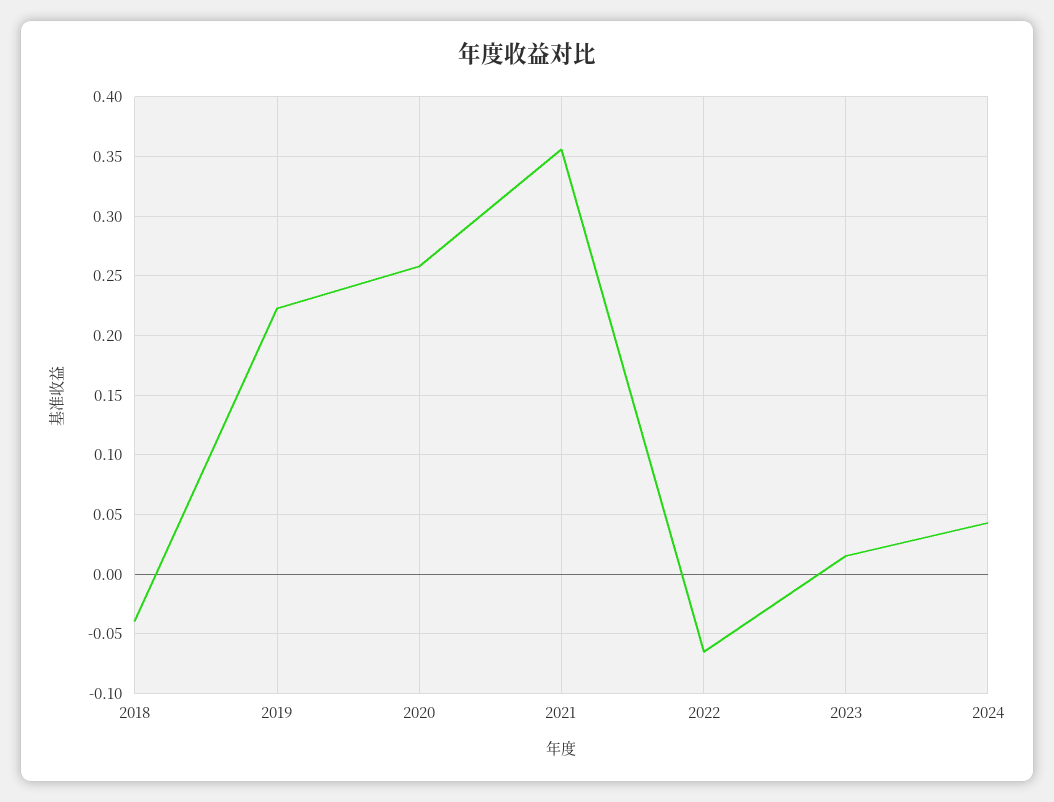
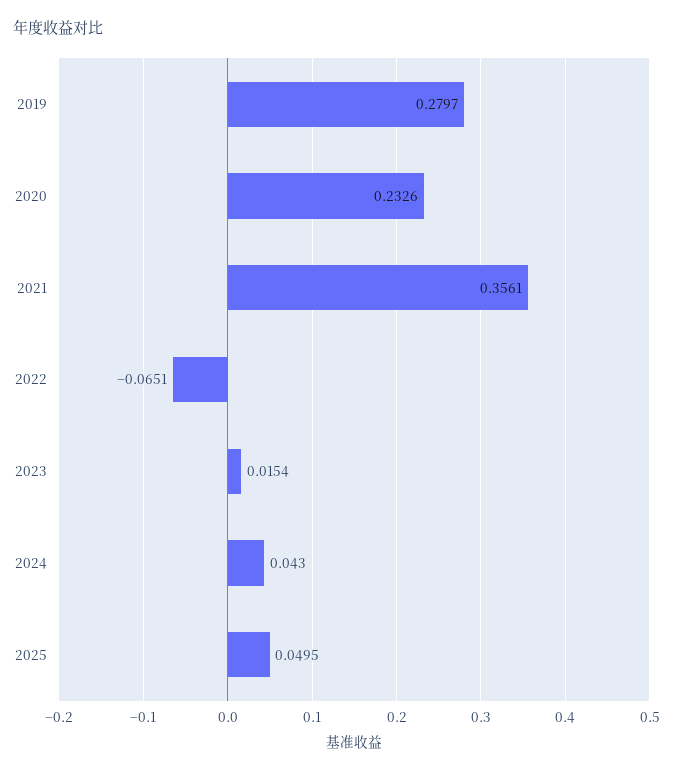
2018: -0.04 -> none
2019: 0.22 -> 0.2797
2020: 0.26 -> 0.2326
2025: none -> 0.0495

